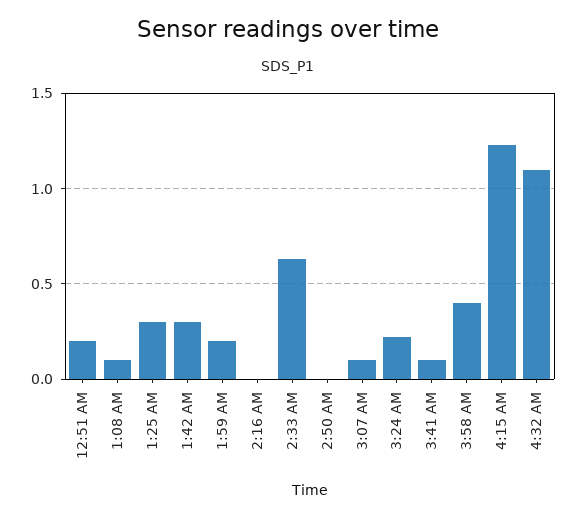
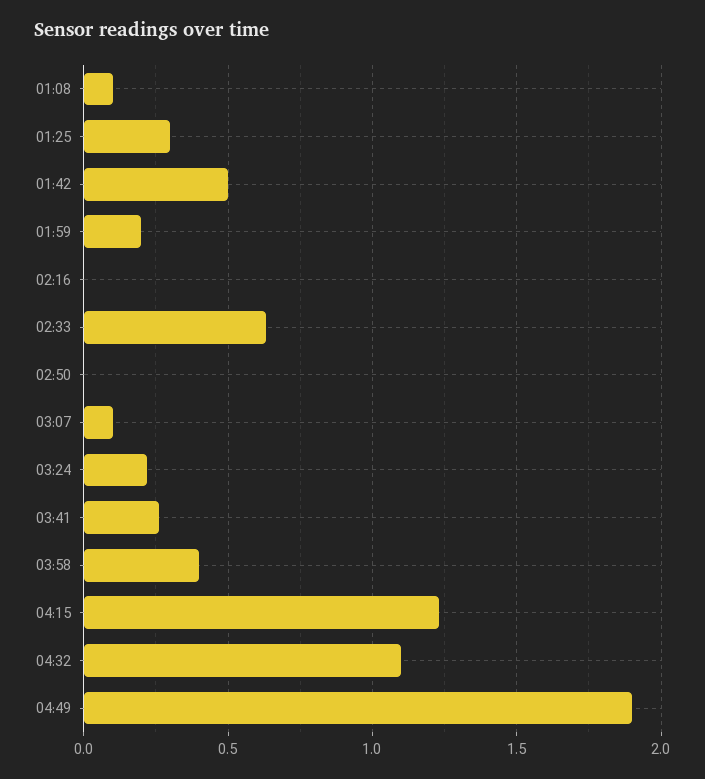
12:51 AM: 0.2 -> none
1:42 AM: 0.3 -> 0.5
3:41 AM: 0.1 -> 0.25
04:49: none -> 1.9

